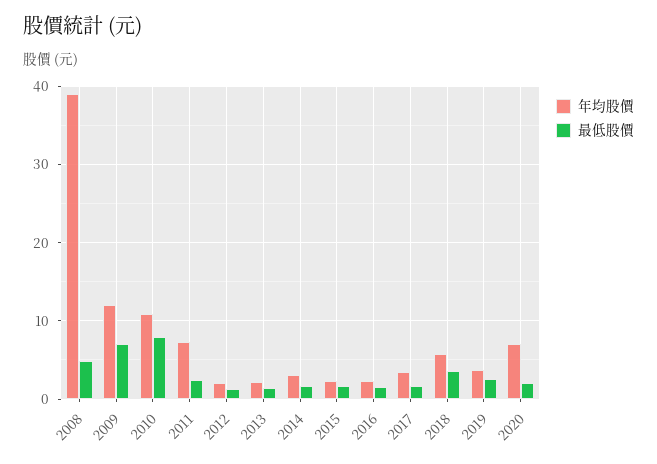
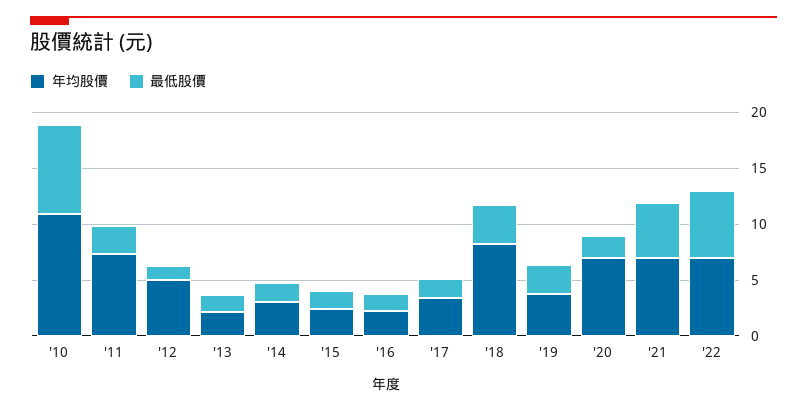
年均股價, 2008: 39 -> none
最低股價, 2008: 5 -> none
年均股價, 2009: 12 -> none
最低股價, 2009: 7 -> none
年均股價, 2012: 2 -> 5
年均股價, 2018: 6 -> 8
年均股價, '21: none -> 7
最低股價, '21: none -> 5
年均股價, '22: none -> 7
最低股價, '22: none -> 6

